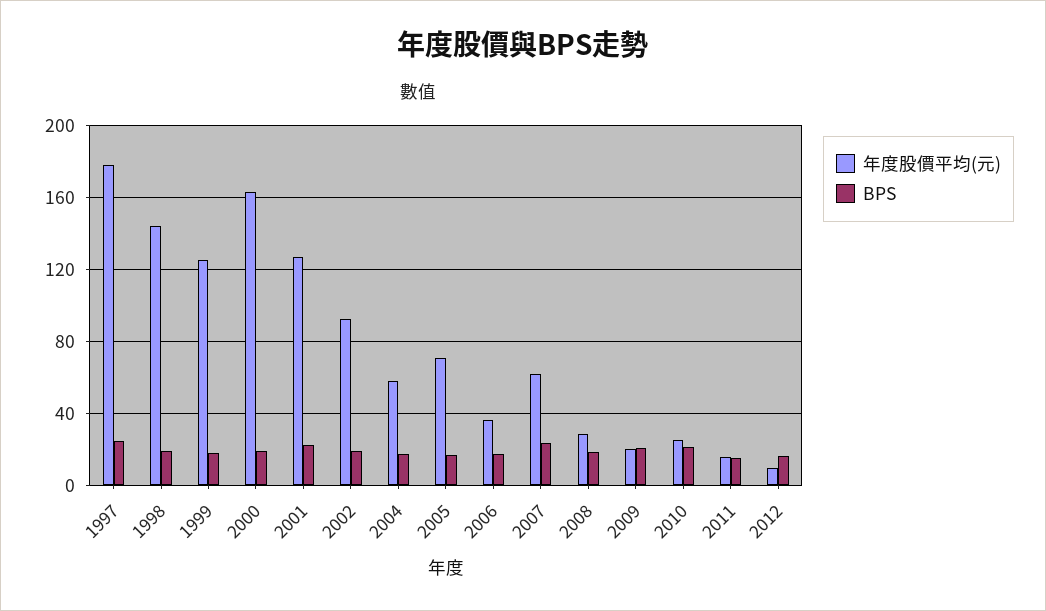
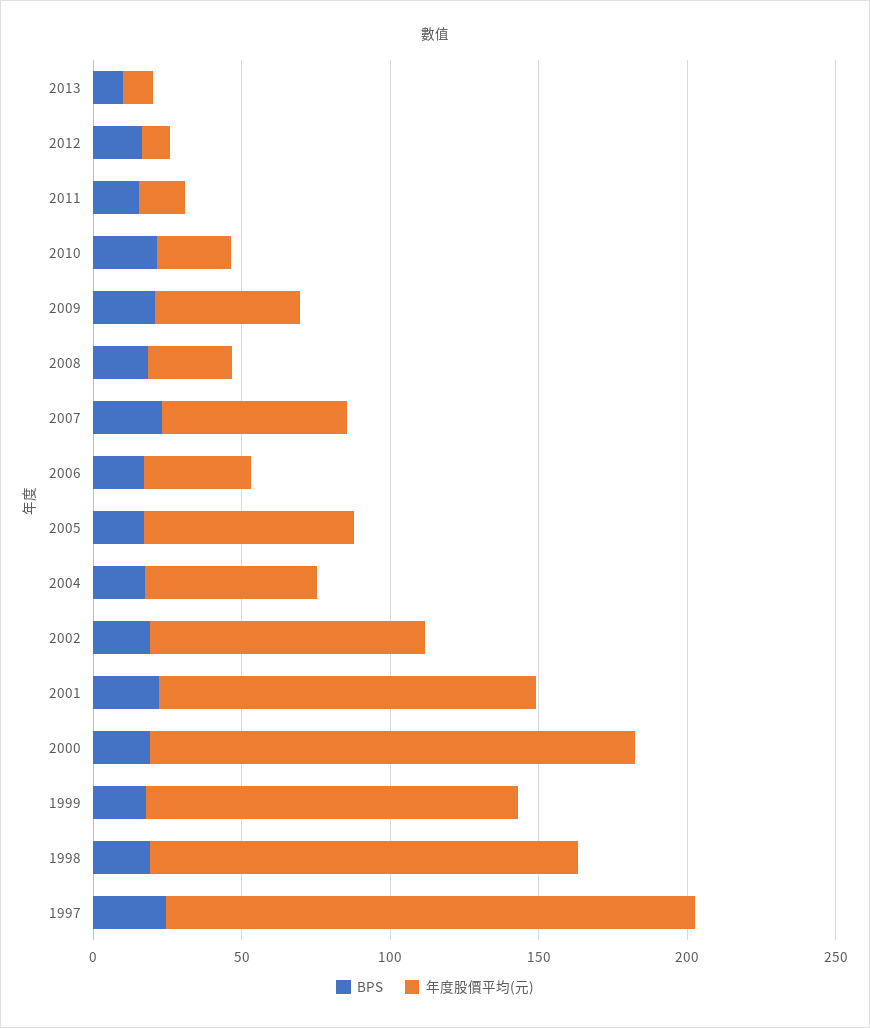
年度股價平均(元), 2009: 20 -> 50
BPS, 2013: none -> 10
年度股價平均(元), 2013: none -> 10

